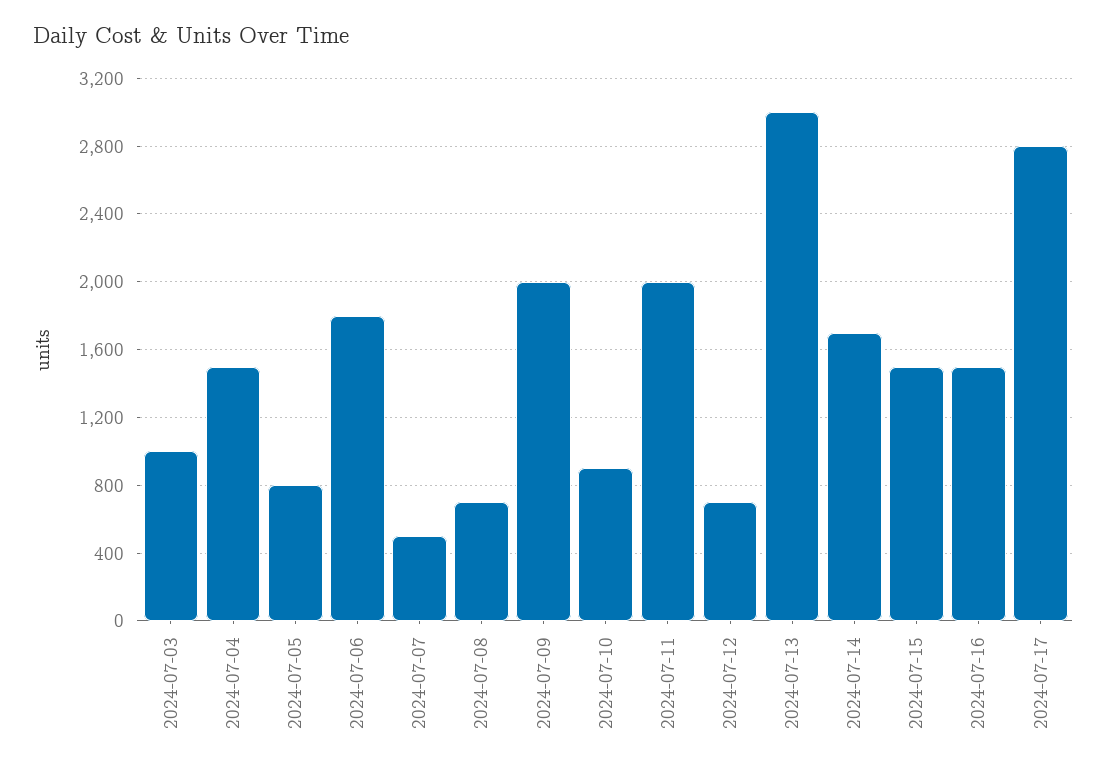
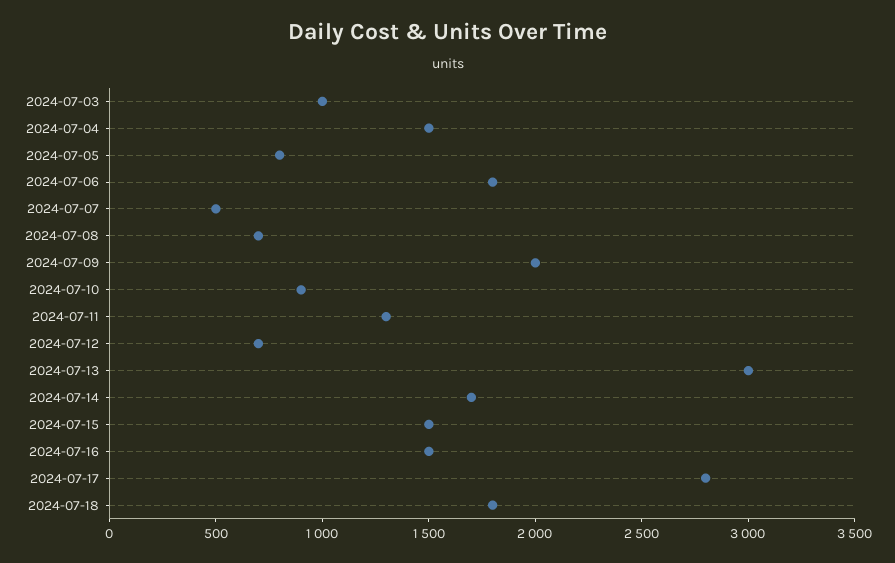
2024-07-11: 2000 -> 1300
2024-07-18: none -> 1800

